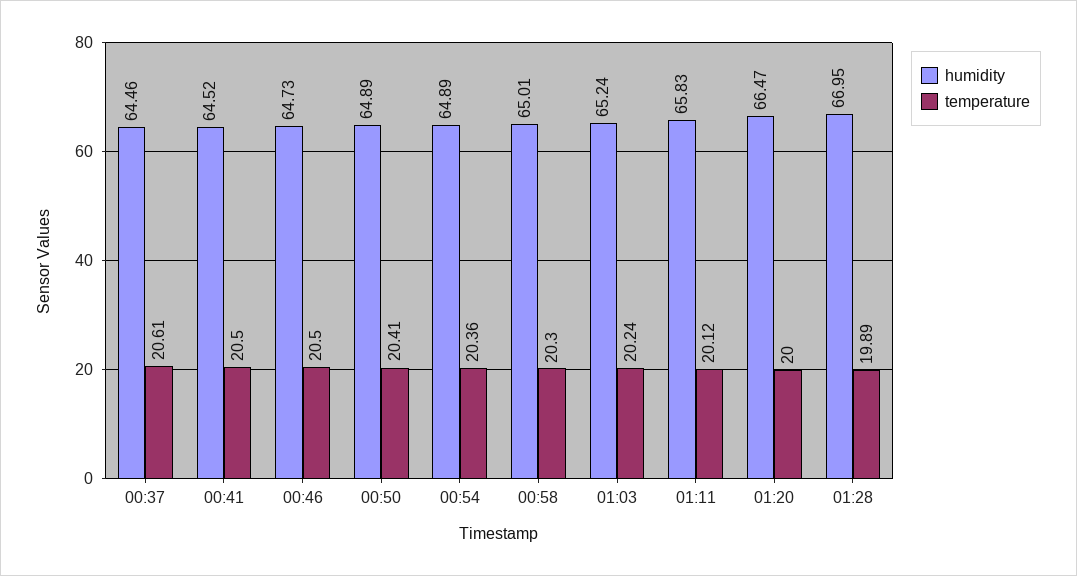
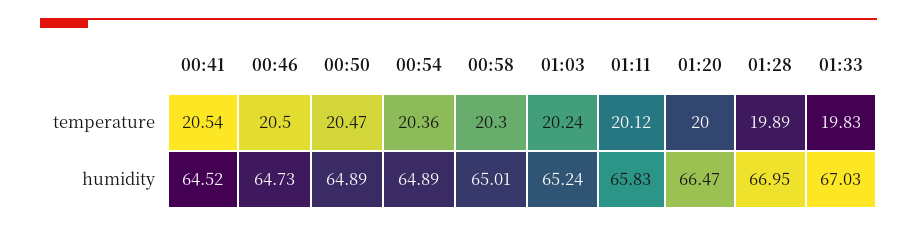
humidity, 00:37: 64.46 -> none
temperature, 00:37: 20.61 -> none
temperature, 00:41: 20.5 -> 20.54
temperature, 00:50: 20.41 -> 20.47
temperature, 01:33: none -> 19.83
humidity, 01:33: none -> 67.03

